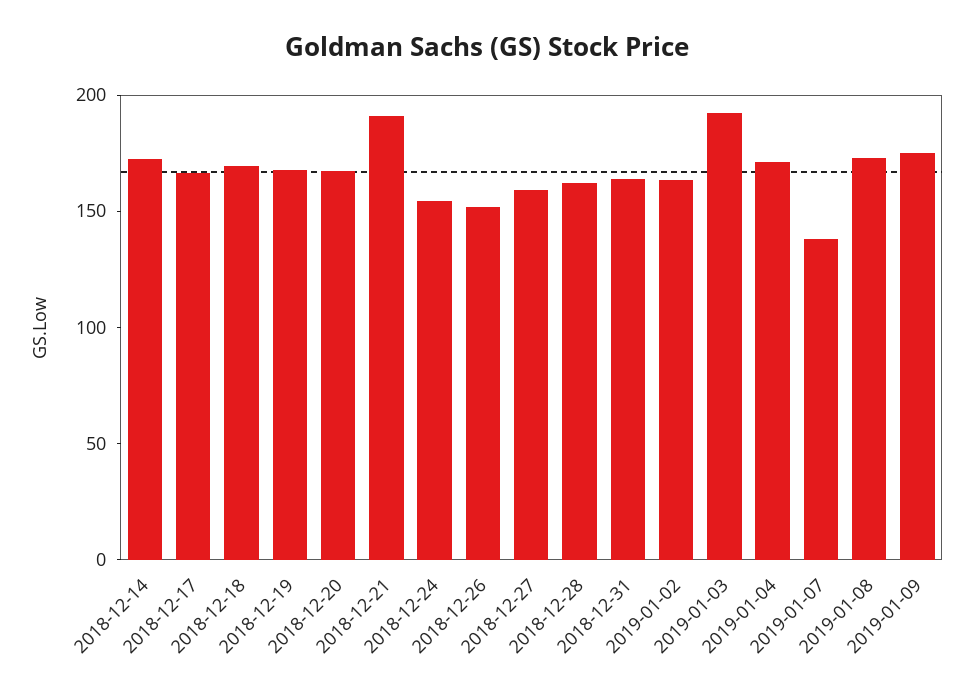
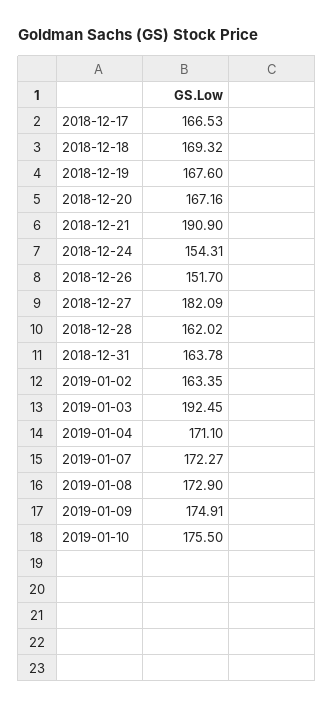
2018-12-14: 170 -> none
2018-12-27: 160 -> 182.09
2019-01-07: 140 -> 172.27
2019-01-10: none -> 175.5

